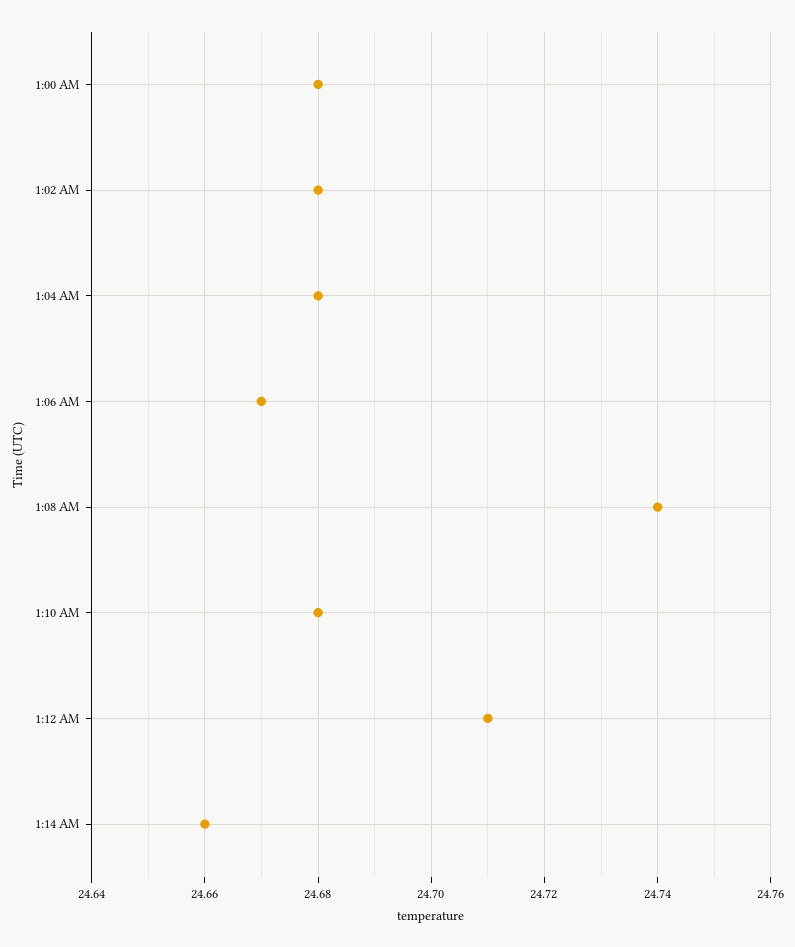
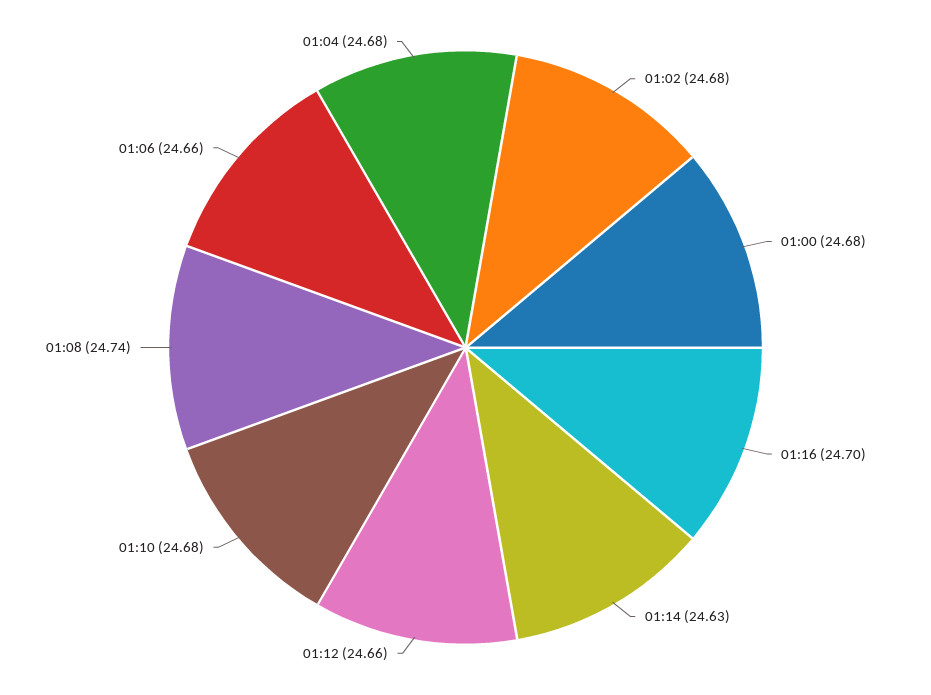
1:06 AM: 24.67 -> 24.66
1:12 AM: 24.71 -> 24.66
1:14 AM: 24.66 -> 24.63
01:16: none -> 24.7

